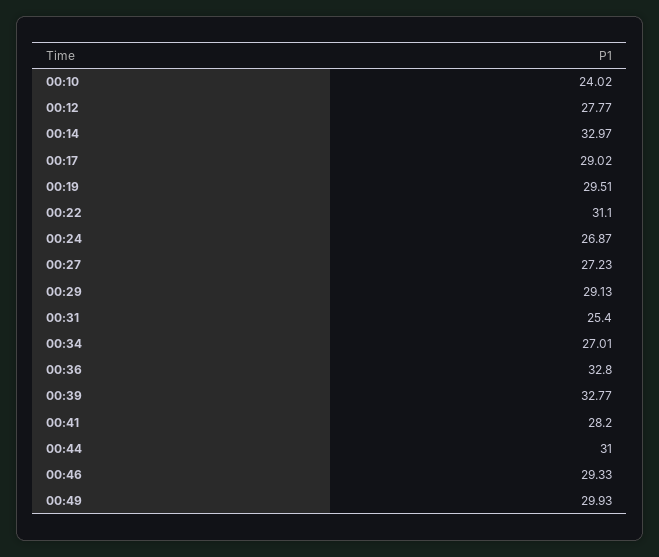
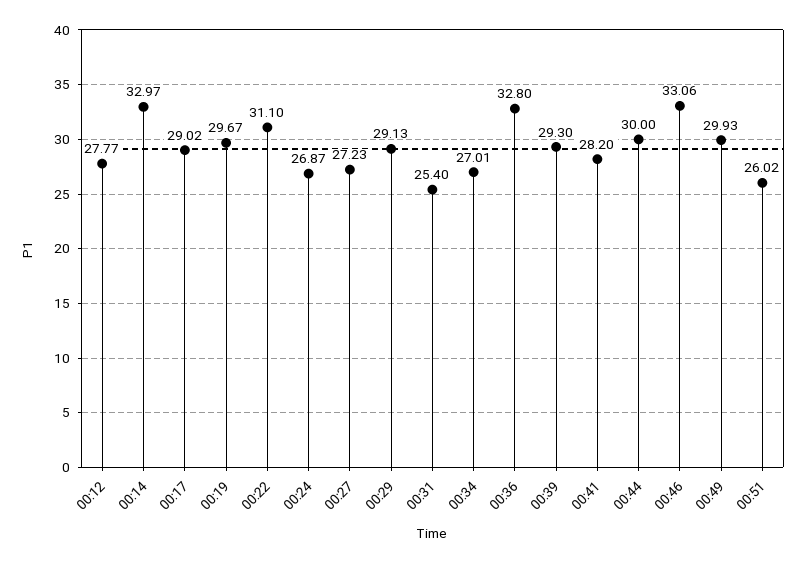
00:10: 24.02 -> none
00:19: 29.51 -> 29.67
00:39: 32.77 -> 29.3
00:44: 31 -> 30
00:46: 29.33 -> 33.06
00:51: none -> 26.02

